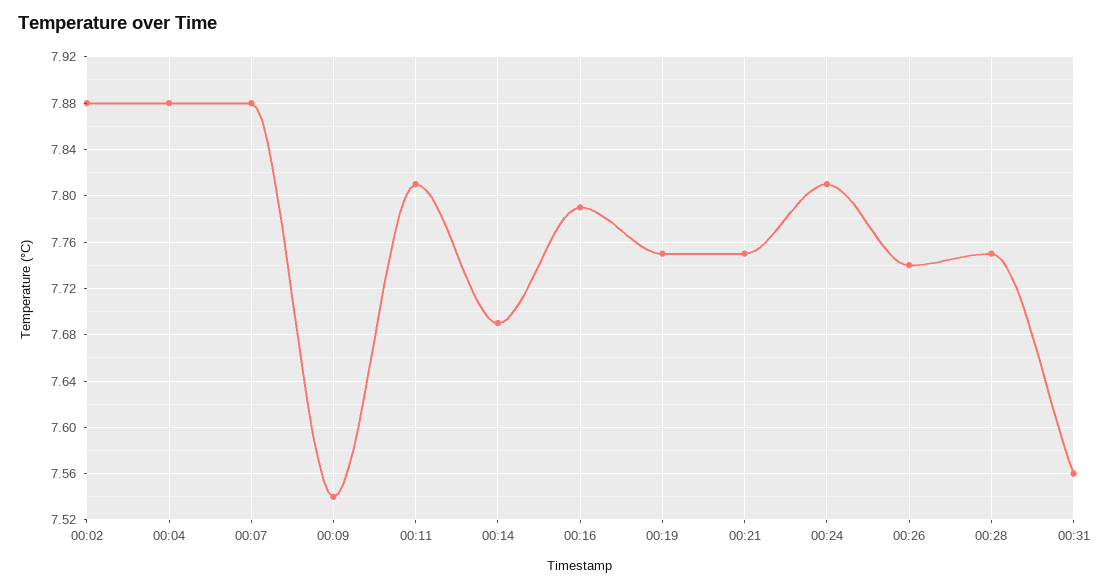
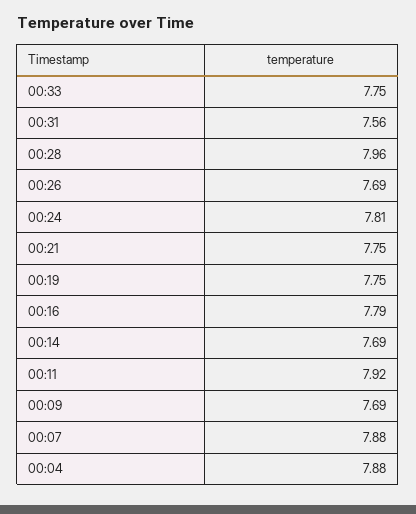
00:02: 7.88 -> none
00:09: 7.54 -> 7.69
00:11: 7.81 -> 7.92
00:26: 7.74 -> 7.69
00:28: 7.75 -> 7.96
00:33: none -> 7.75

